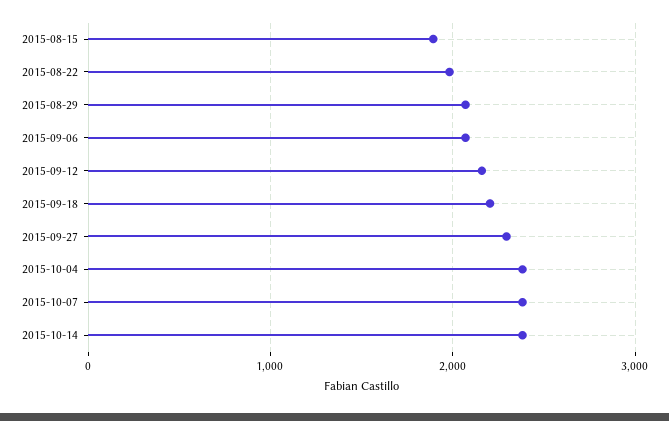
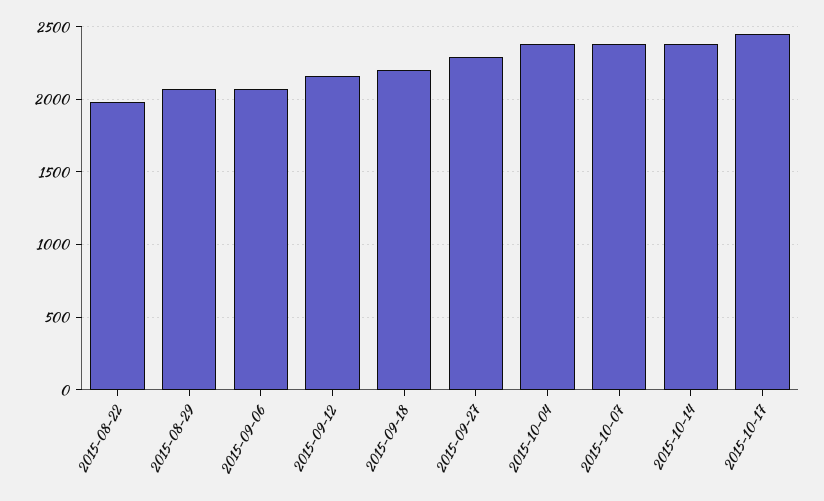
2015-08-15: 1900 -> none
2015-10-17: none -> 2450

